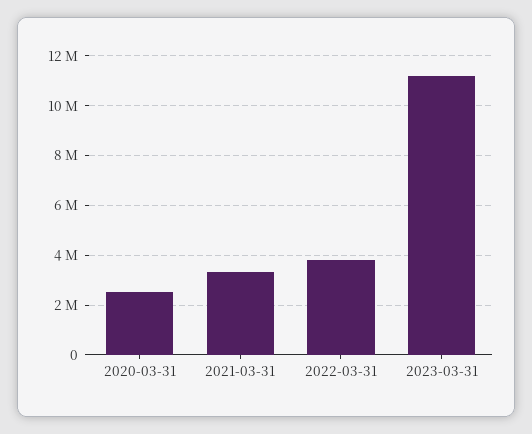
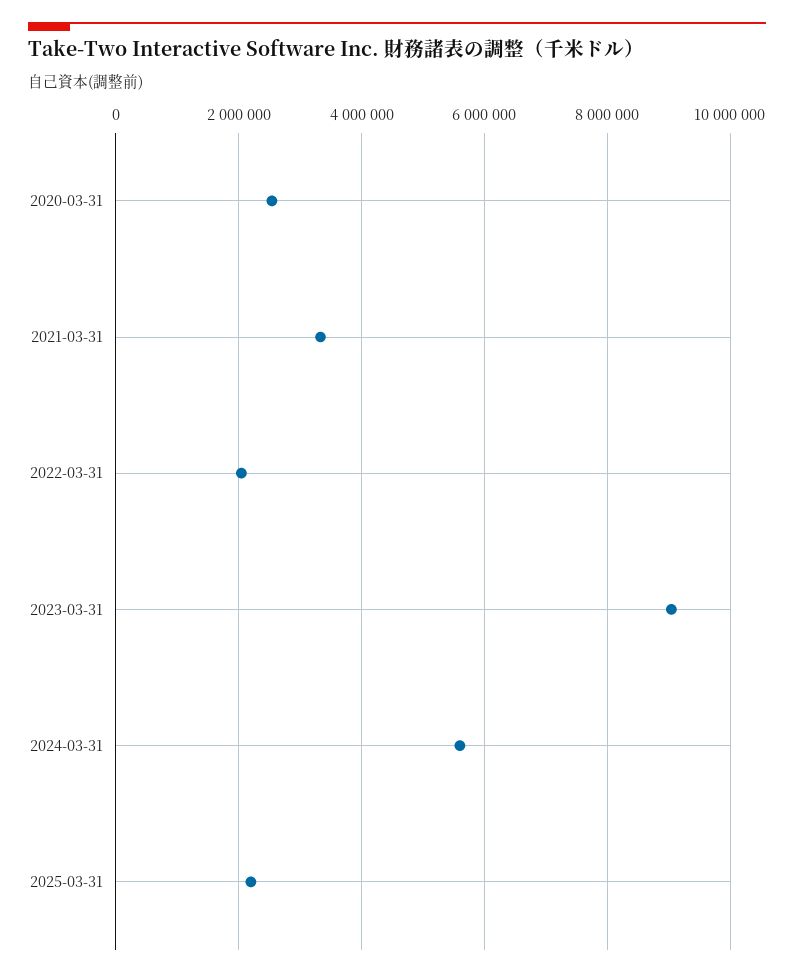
2022-03-31: 3750000 -> 2000000
2023-03-31: 11250000 -> 9000000
2024-03-31: none -> 5600000
2025-03-31: none -> 2200000

